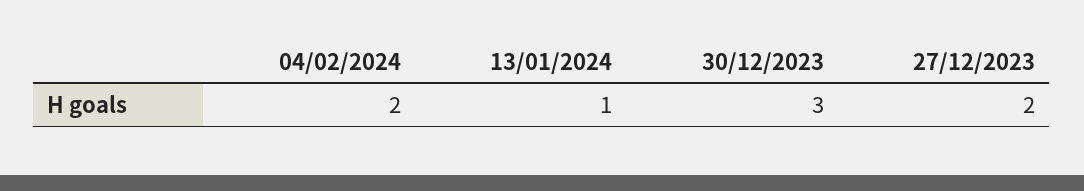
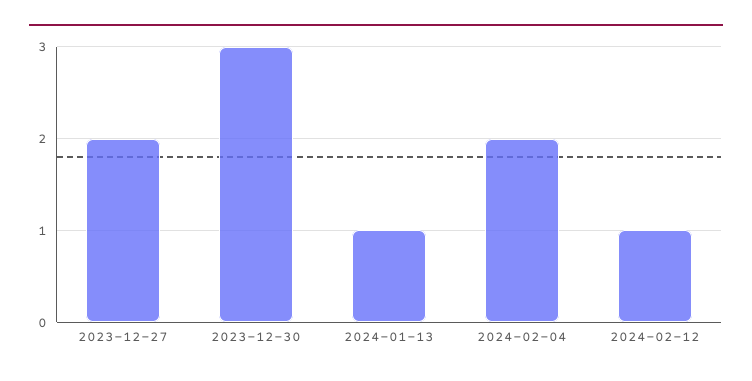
2024-02-12: none -> 1

